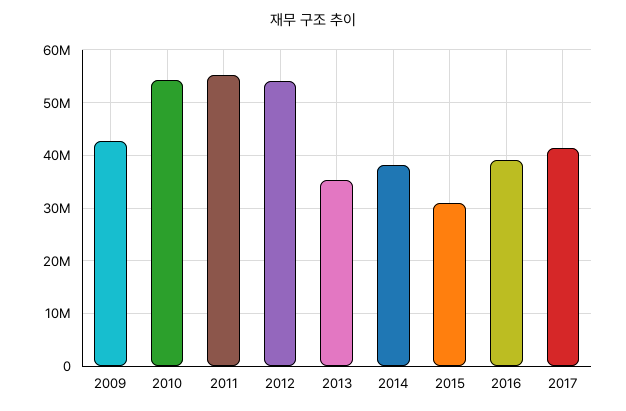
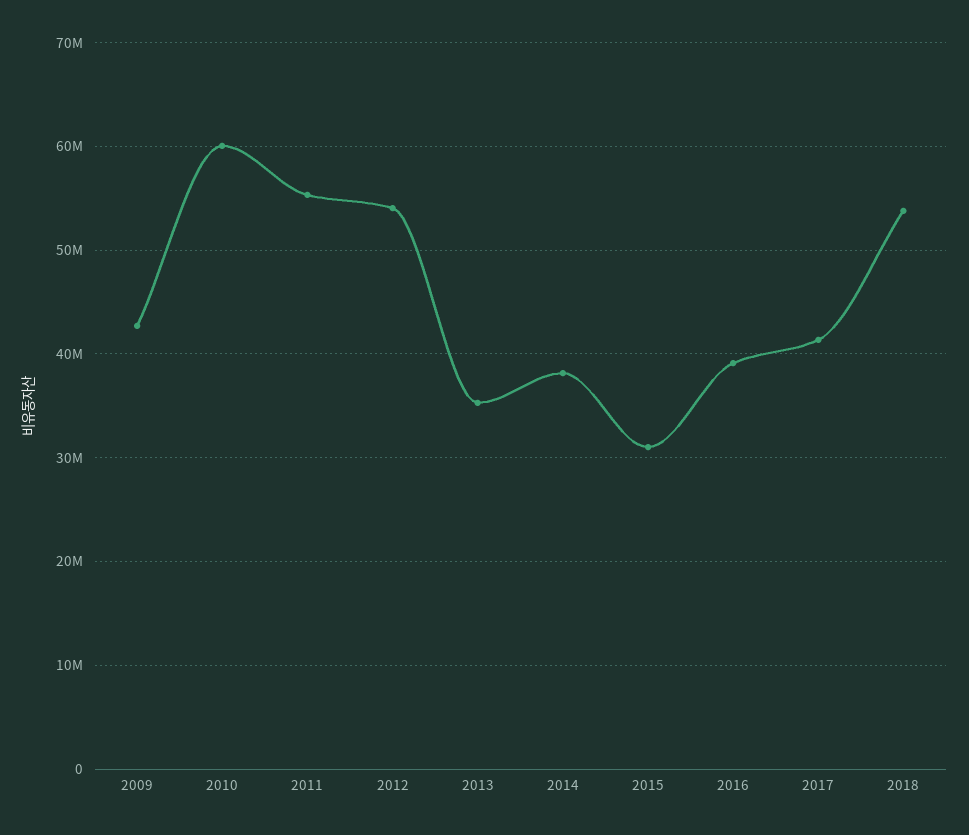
2010: 54000000 -> 60000000
2018: none -> 54000000

